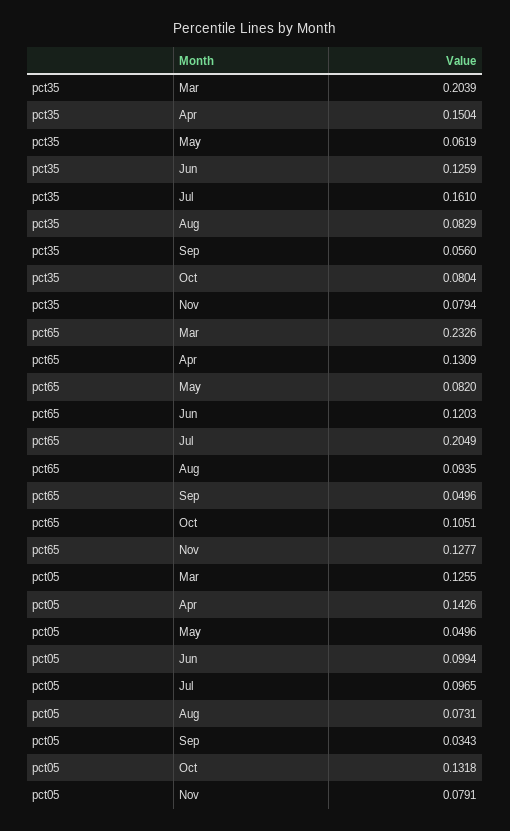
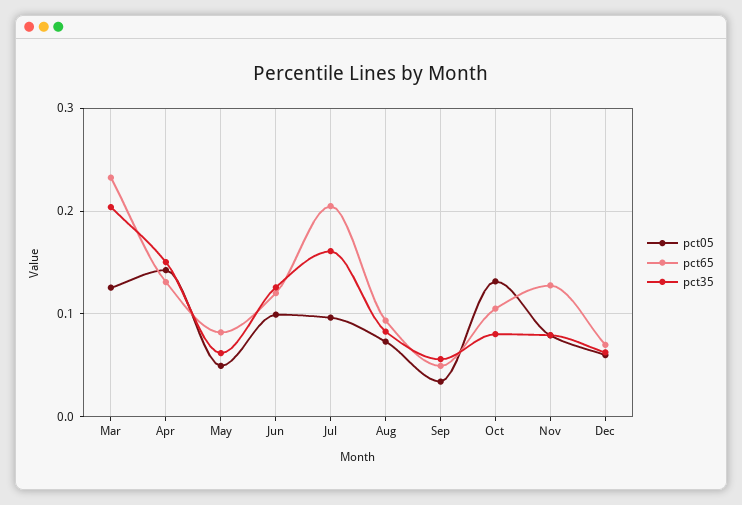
pct05, Dec: none -> 0.06
pct65, Dec: none -> 0.07
pct35, Dec: none -> 0.06

